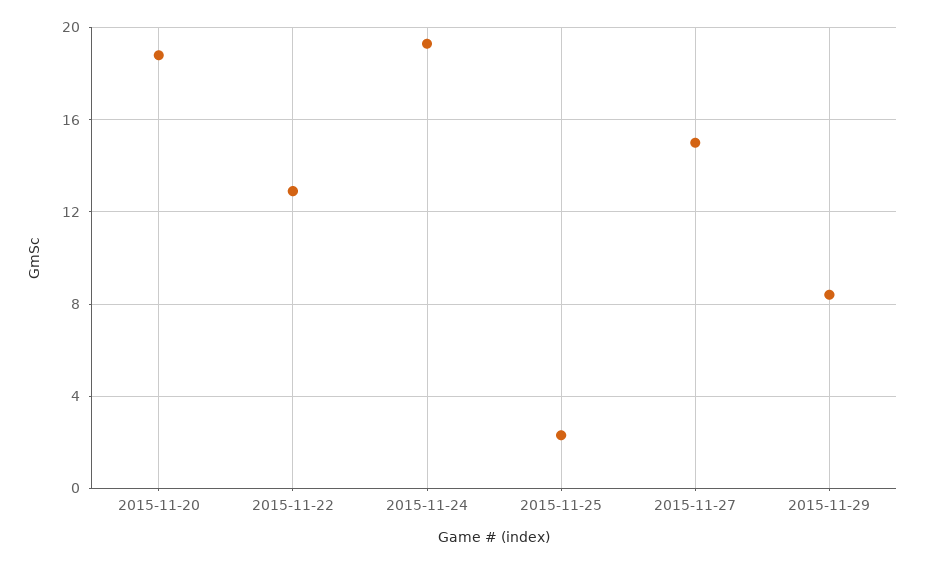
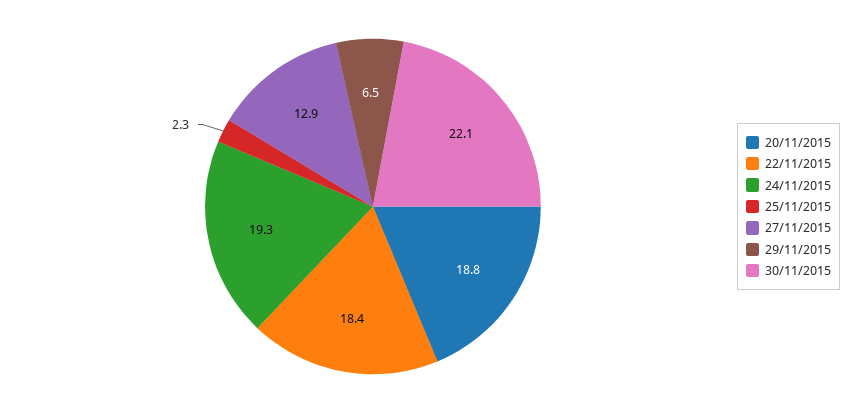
2015-11-22: 13 -> 18.4
2015-11-27: 15 -> 12.9
2015-11-29: 8.5 -> 6.5
30/11/2015: none -> 22.1

